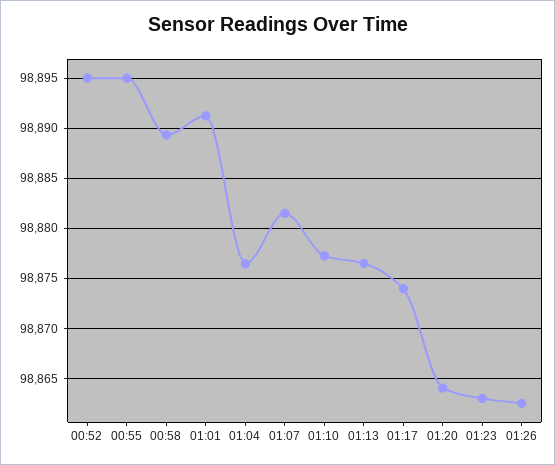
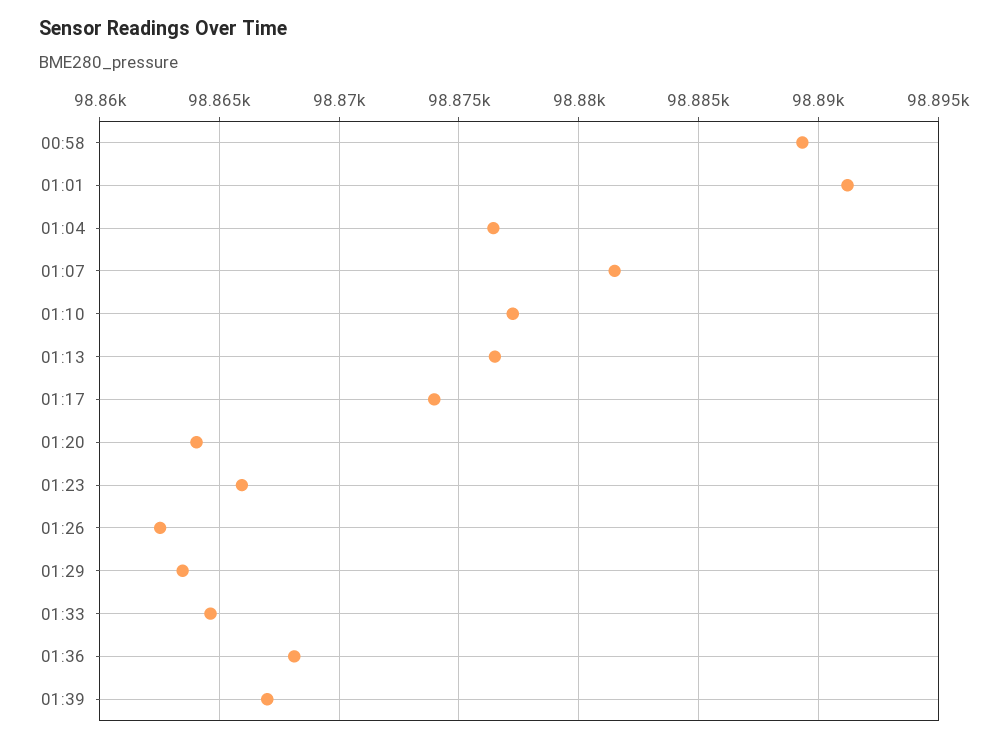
00:52: 98895 -> none
00:55: 98895 -> none
01:23: 98863 -> 98866
01:29: none -> 98863.5
01:33: none -> 98864.5
01:36: none -> 98868
01:39: none -> 98867

